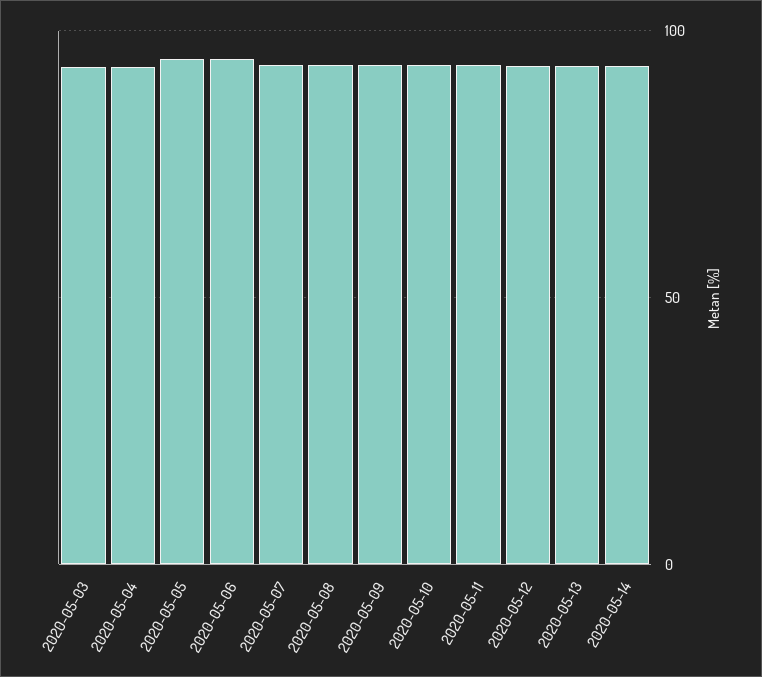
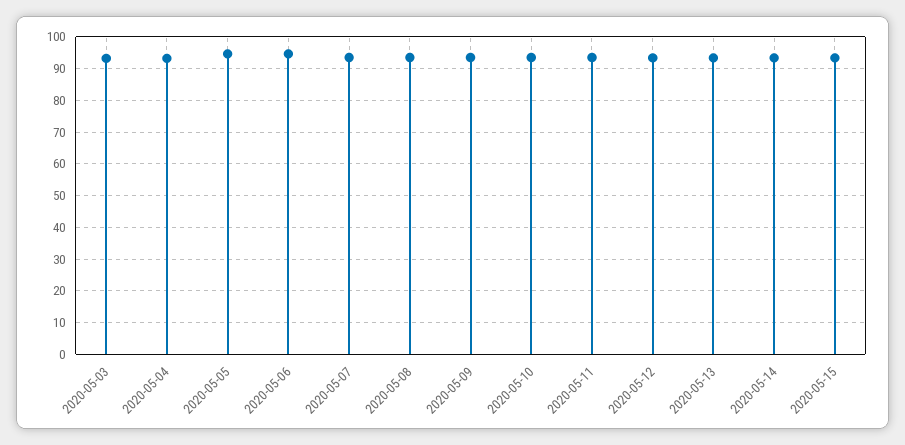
2020-05-15: none -> 94

